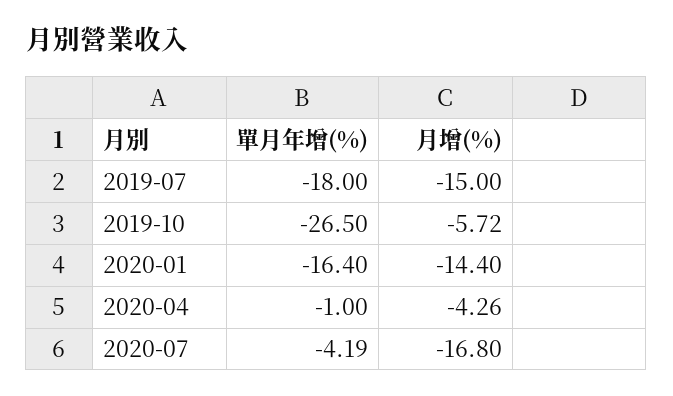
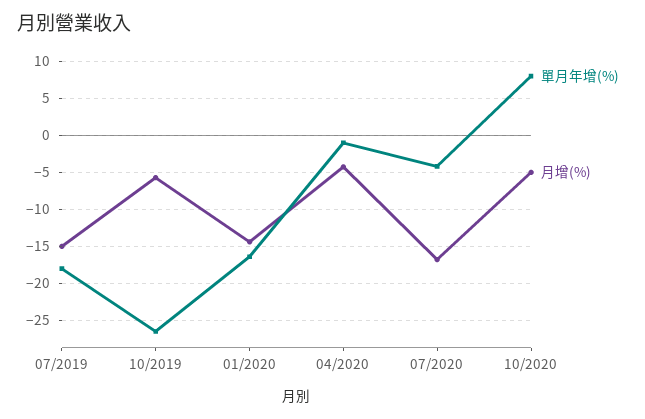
單月年增(%), 10/2020: none -> 8
月增(%), 10/2020: none -> -5

